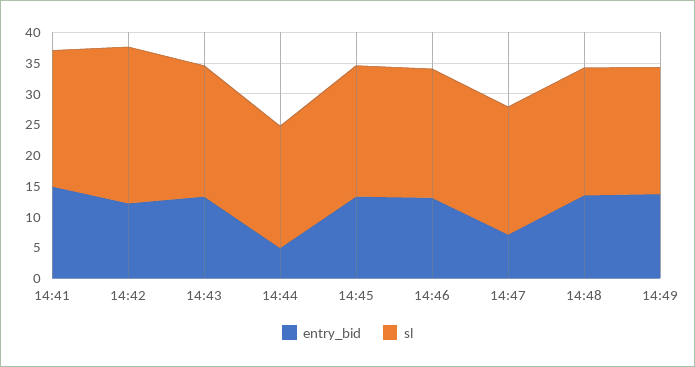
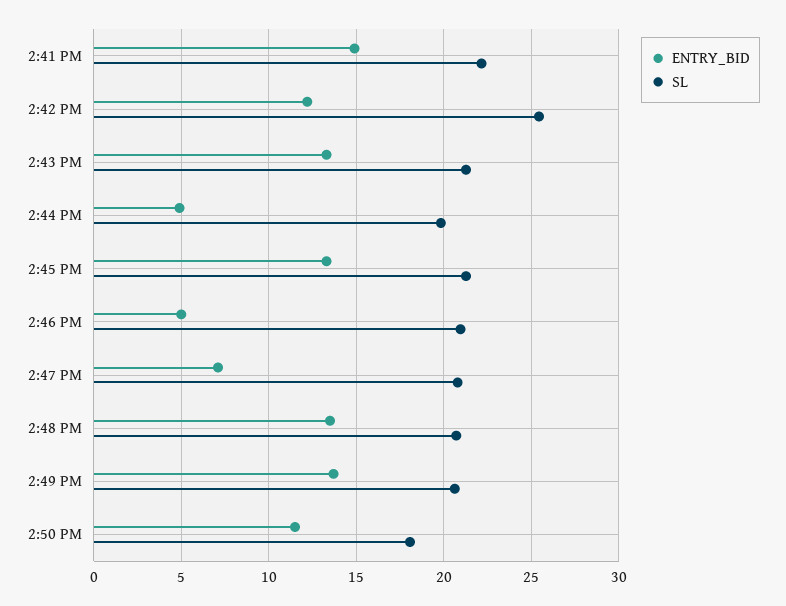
entry_bid, 14:46: 12.5 -> 5
entry_bid, 2:50 PM: none -> 11.5
sl, 2:50 PM: none -> 18

